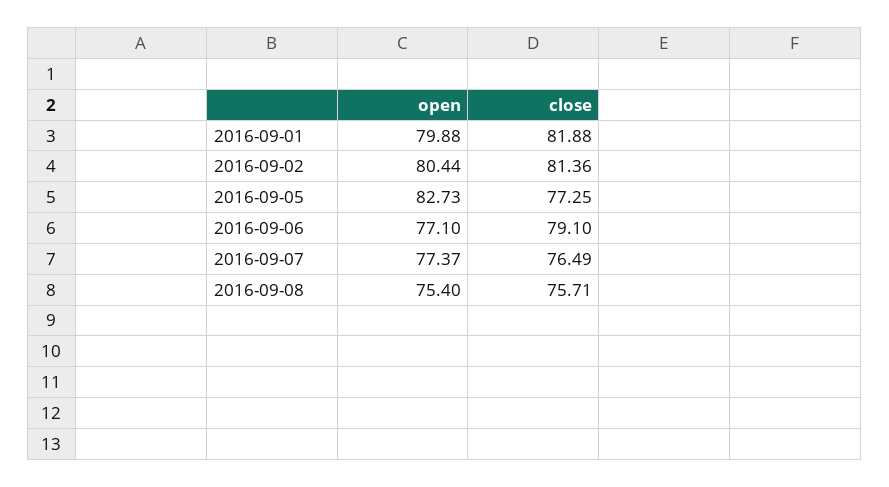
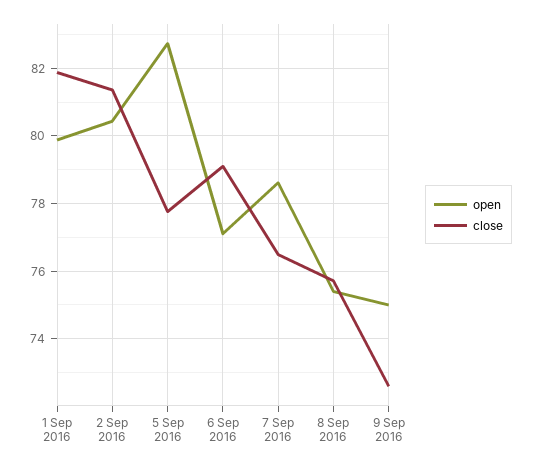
close, 2016-09-05: 77.25 -> 77.8
open, 2016-09-07: 77.37 -> 78.6
open, 9 Sep 2016: none -> 75
close, 9 Sep 2016: none -> 72.6

